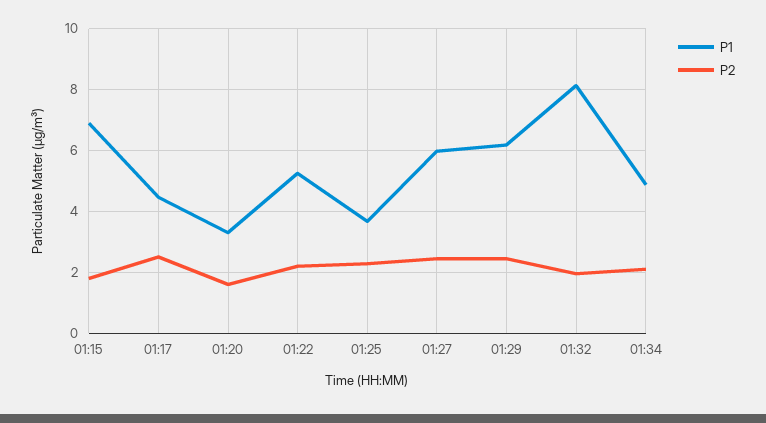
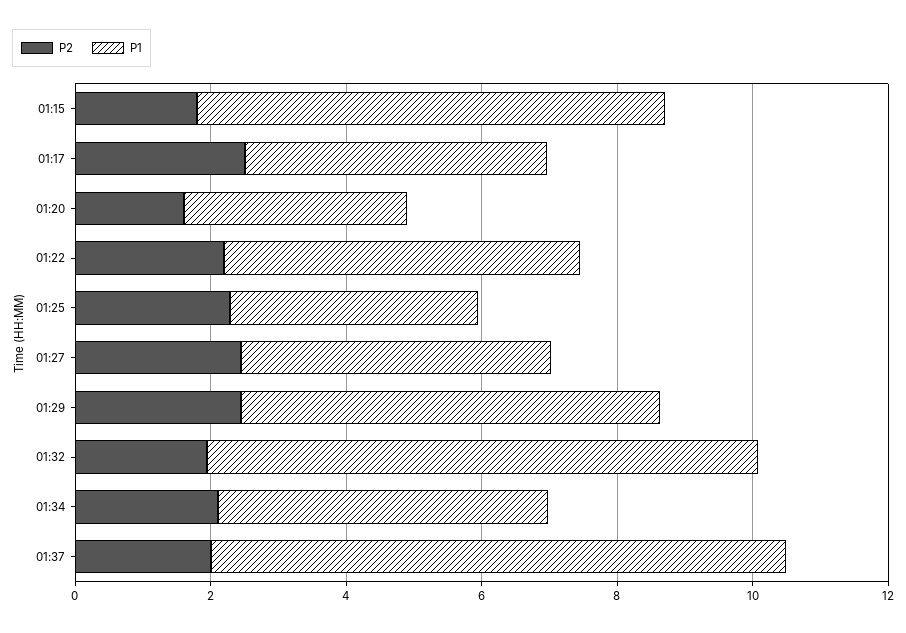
P1, 01:27: 6 -> 4.5
P2, 01:37: none -> 2
P1, 01:37: none -> 8.5

